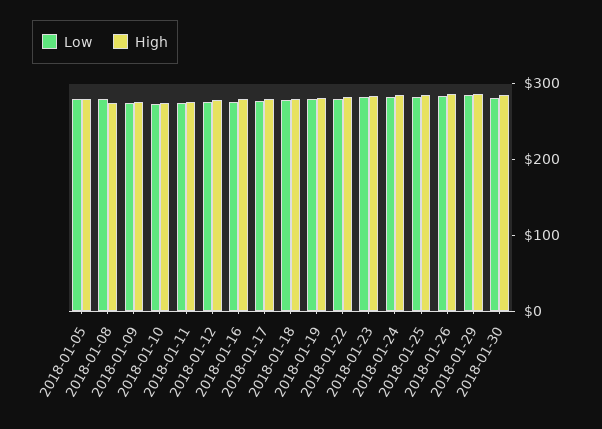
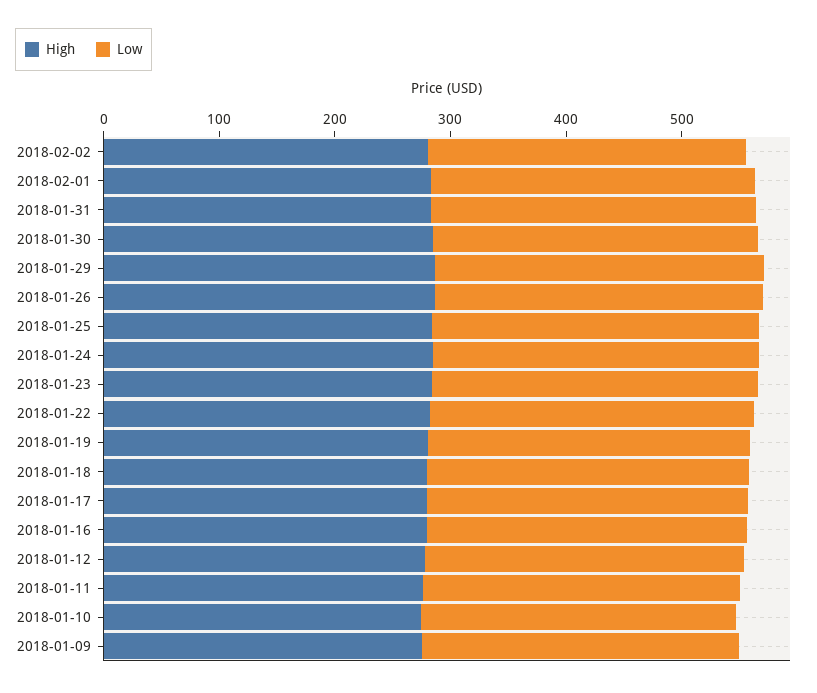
Low, 2018-01-05: 280 -> none
High, 2018-01-05: 280 -> none
Low, 2018-01-08: 280 -> none
High, 2018-01-08: 280 -> none
High, 2018-02-02: none -> 280
Low, 2018-02-02: none -> 280
High, 2018-02-01: none -> 280
Low, 2018-02-01: none -> 280
High, 2018-01-31: none -> 280
Low, 2018-01-31: none -> 280

